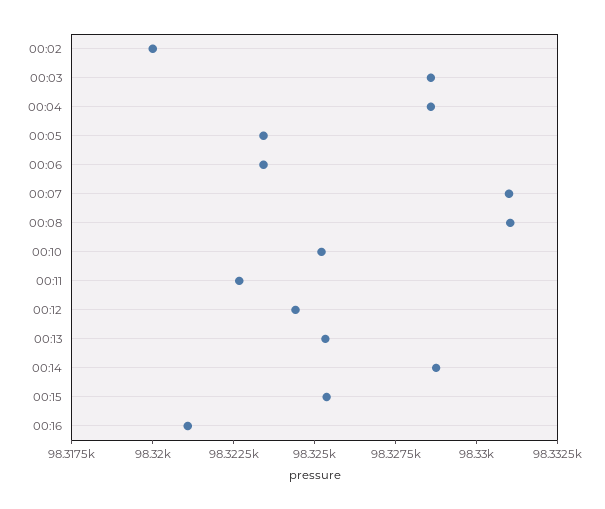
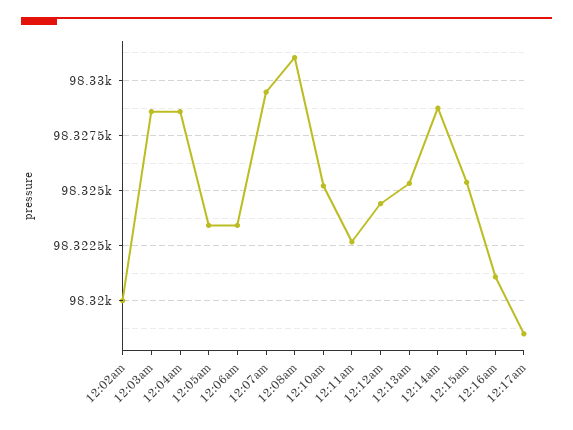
00:07: 98331 -> 98329.5
12:17am: none -> 98318.5

